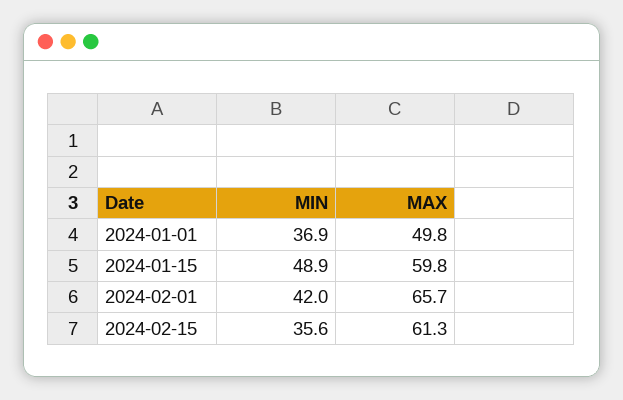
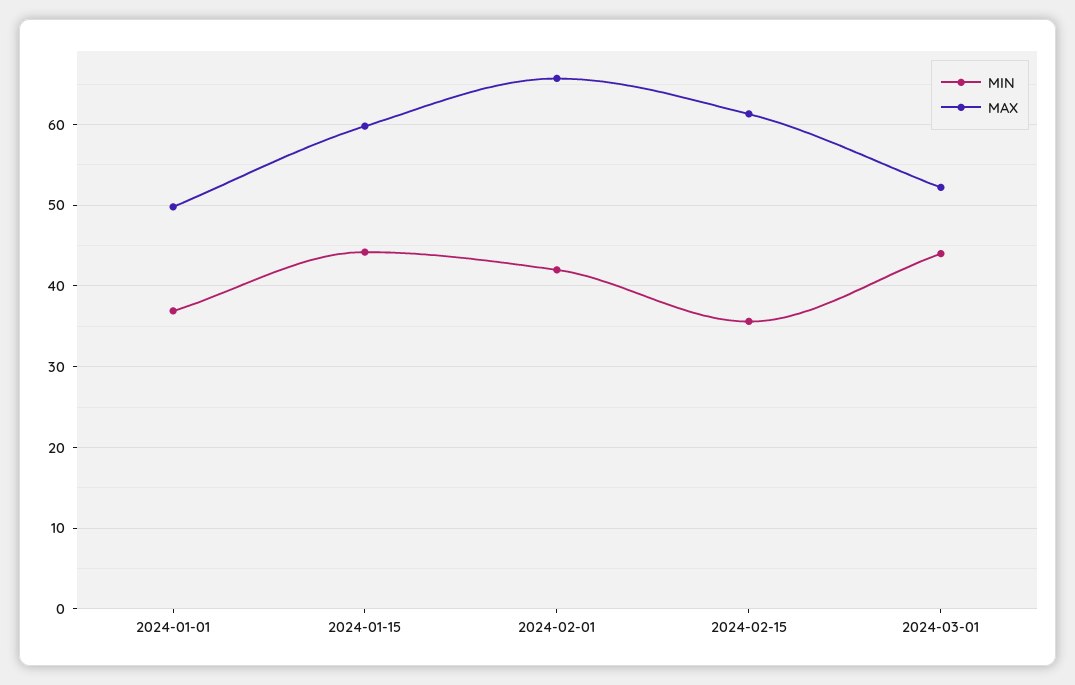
MIN, 2024-01-15: 48.9 -> 44
MIN, 2024-03-01: none -> 44
MAX, 2024-03-01: none -> 52

